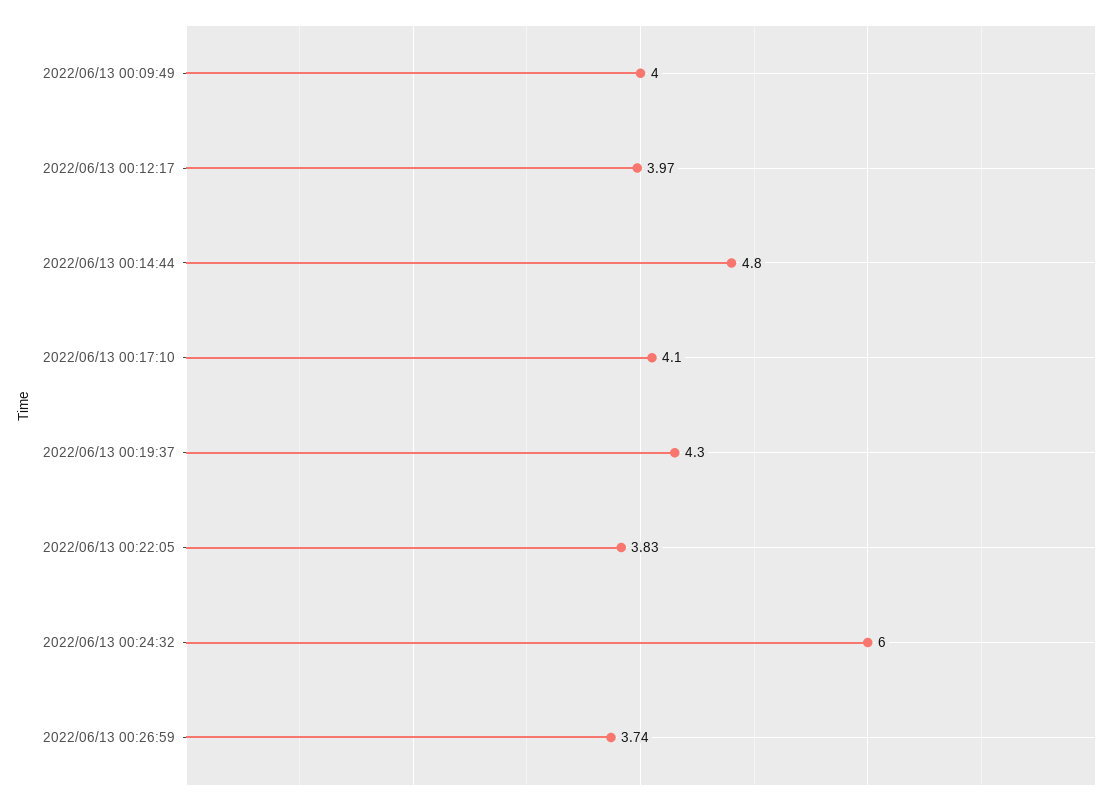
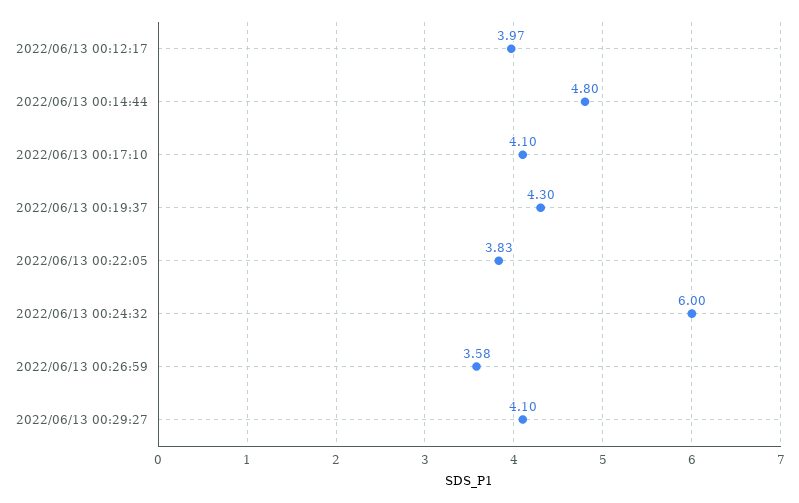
2022/06/13 00:09:49: 4 -> none
2022/06/13 00:26:59: 3.74 -> 3.58
2022/06/13 00:29:27: none -> 4.1

